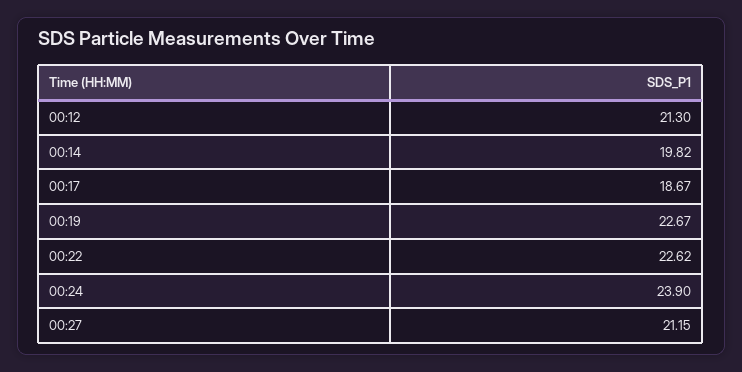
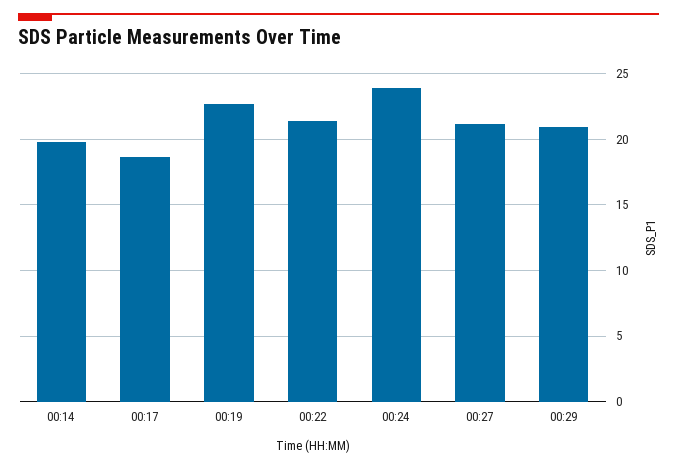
00:12: 21.3 -> none
00:22: 22.62 -> 21.5
00:29: none -> 21

